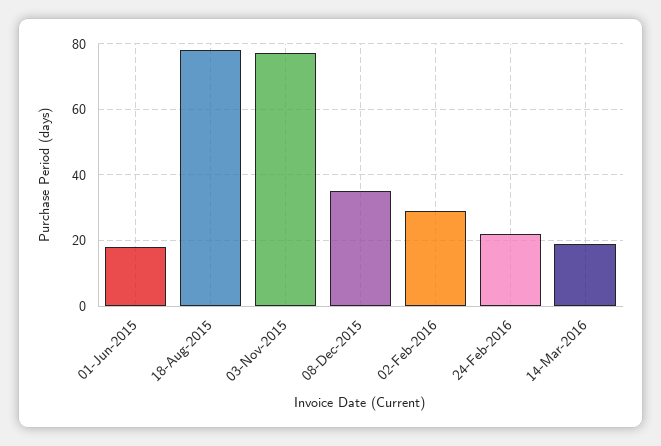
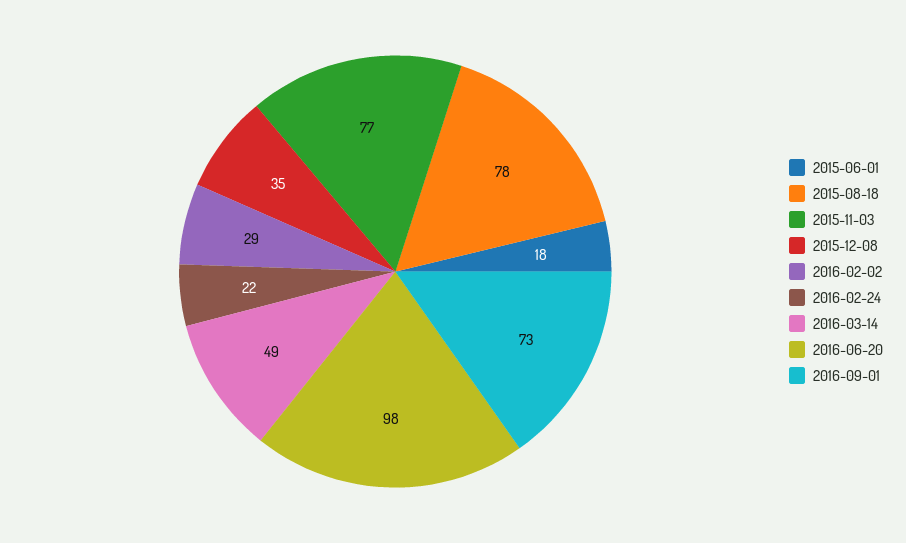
14-Mar-2016: 20 -> 49
2016-06-20: none -> 98
2016-09-01: none -> 73

